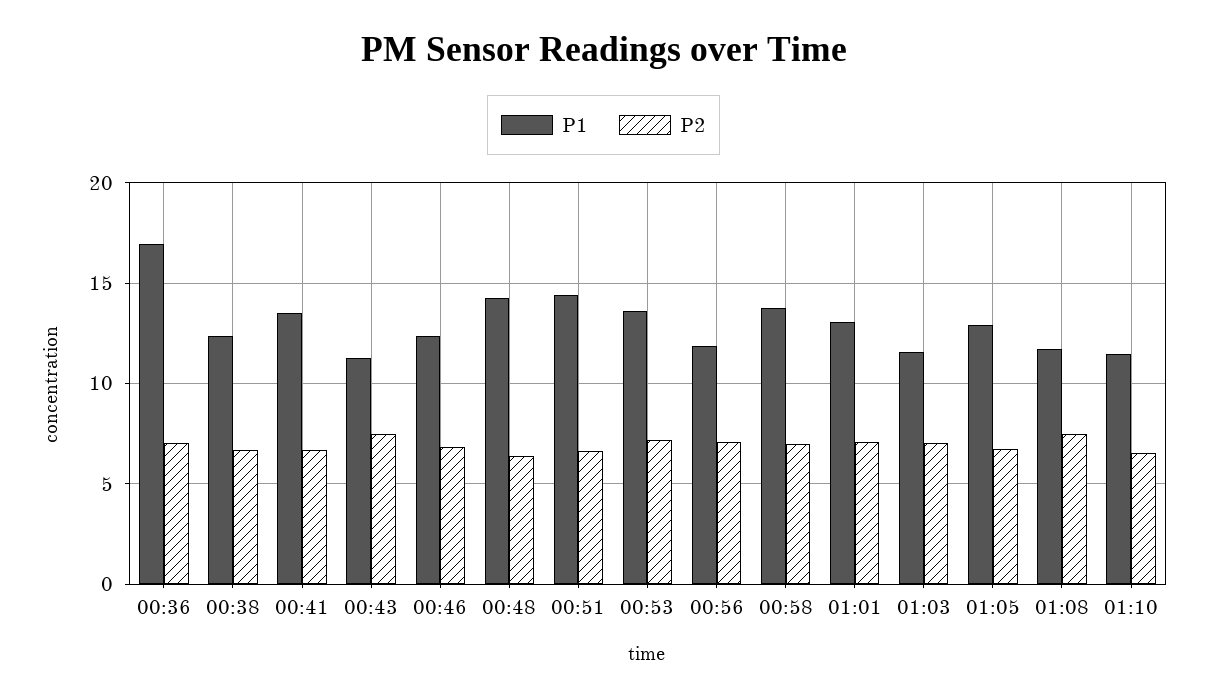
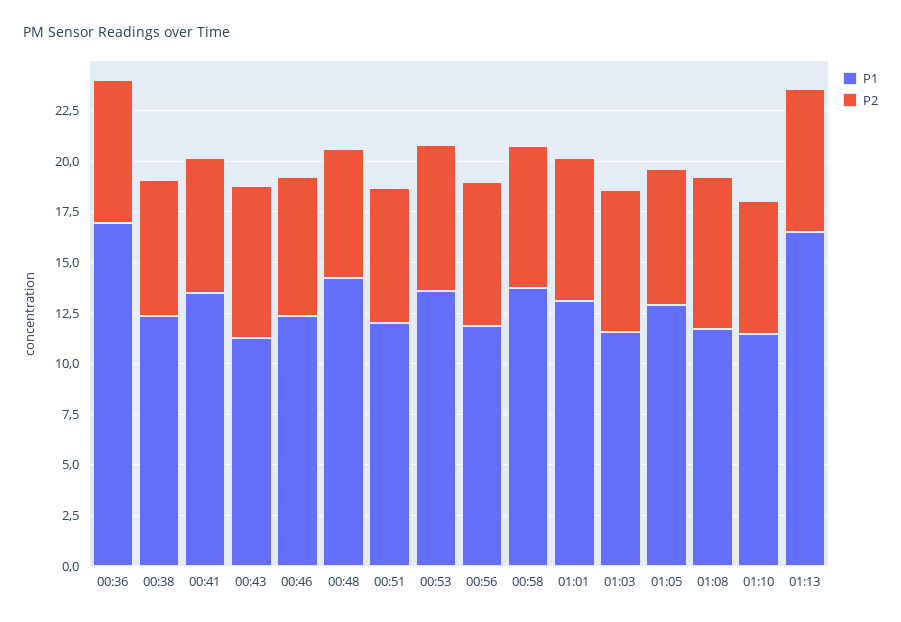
P1, 00:51: 14.5 -> 12
P1, 01:13: none -> 16.5
P2, 01:13: none -> 7

